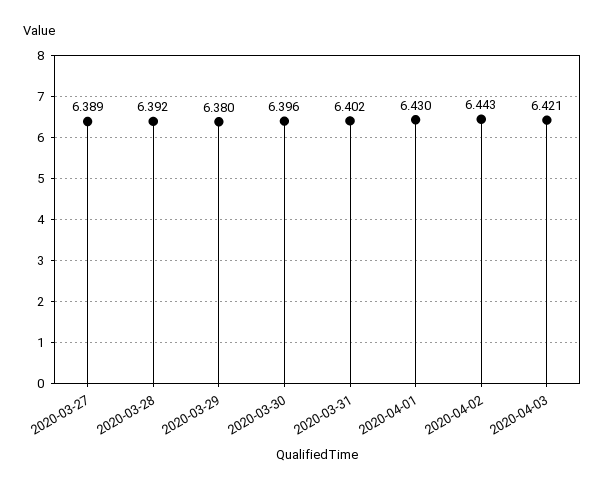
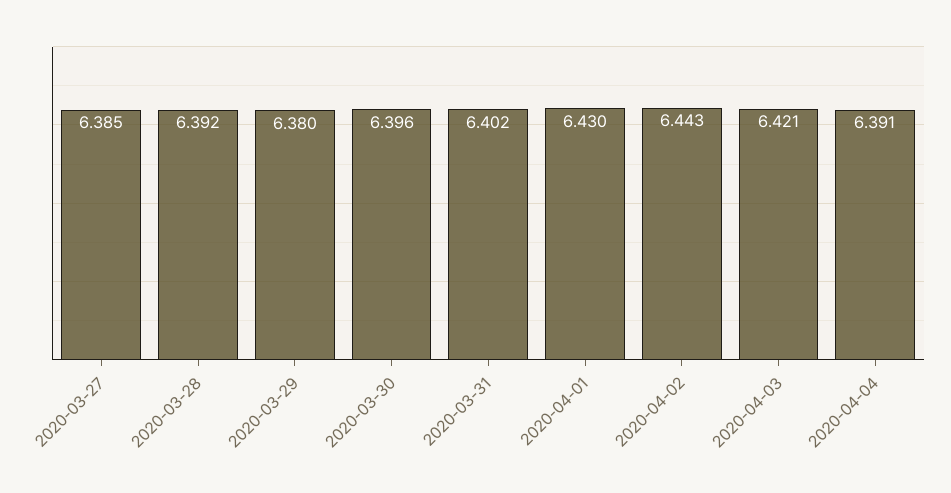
2020-03-27: 6.389 -> 6.385
2020-04-04: none -> 6.391

